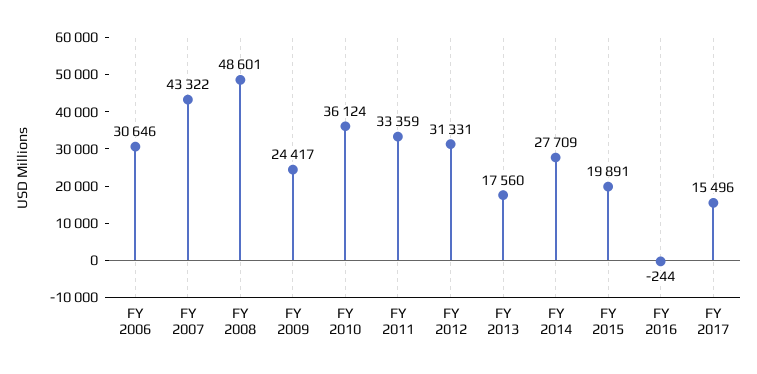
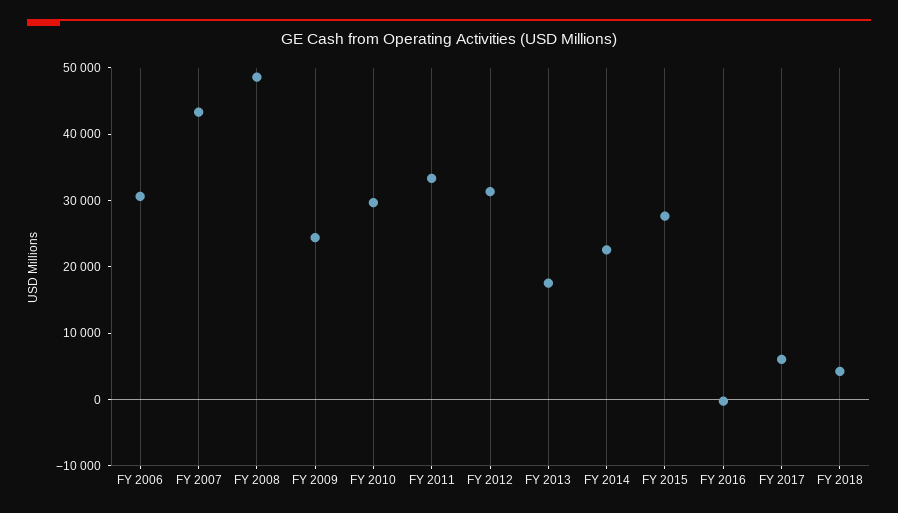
FY 2010: 36124 -> 30000
FY 2014: 27709 -> 22000
FY 2015: 19891 -> 28000
FY 2017: 15496 -> 6000
FY 2018: none -> 4000

